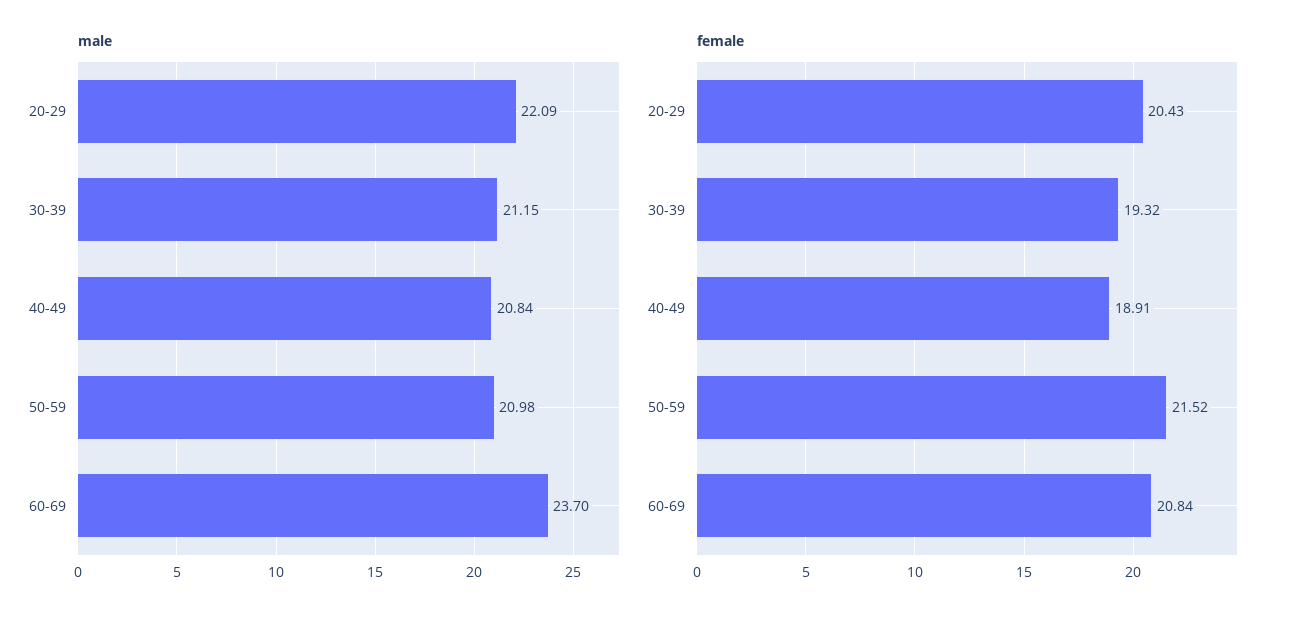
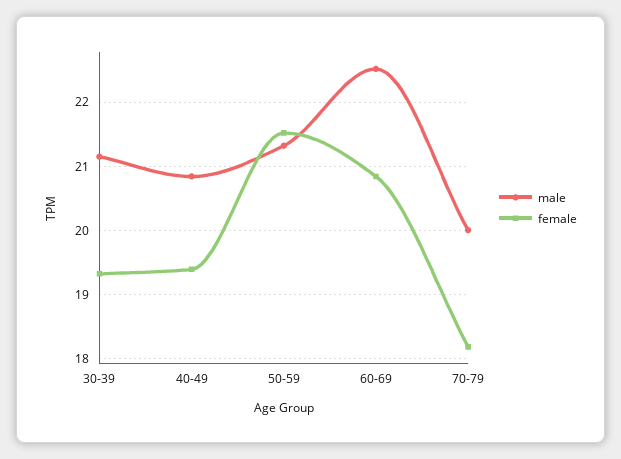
male, 20-29: 22.09 -> none
male, 50-59: 20.98 -> 21.3
male, 60-69: 23.7 -> 22.5
female, 20-29: 20.43 -> none
female, 40-49: 18.91 -> 19.4
male, 70-79: none -> 20
female, 70-79: none -> 18.2

